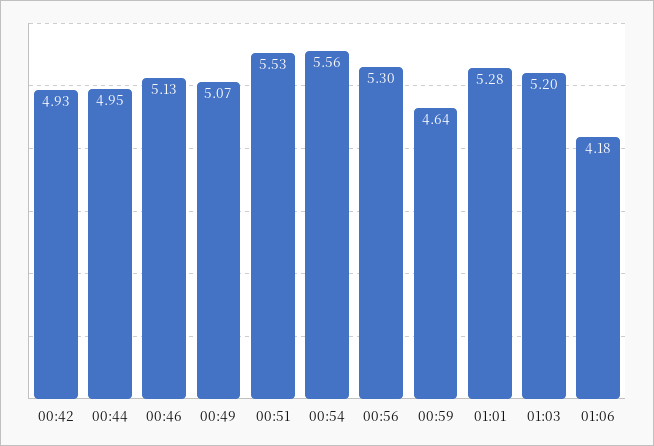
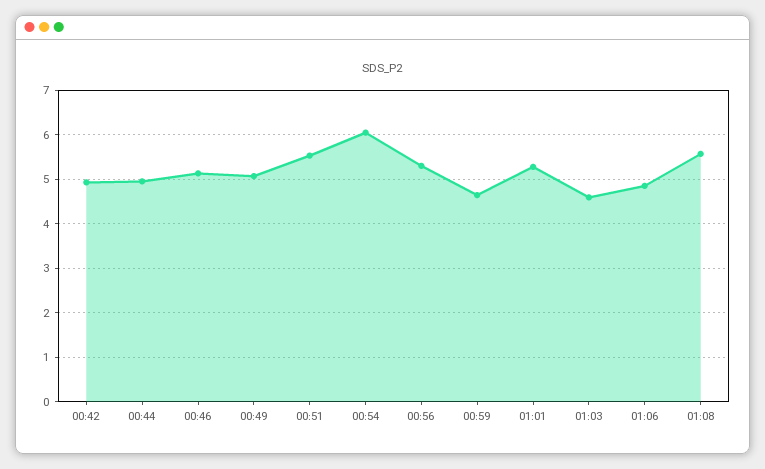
00:54: 5.56 -> 6
01:03: 5.2 -> 4.6
01:06: 4.18 -> 4.8
01:08: none -> 5.6

